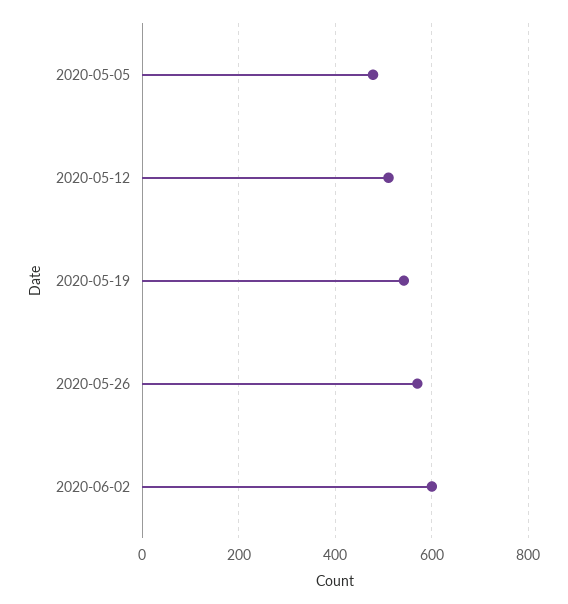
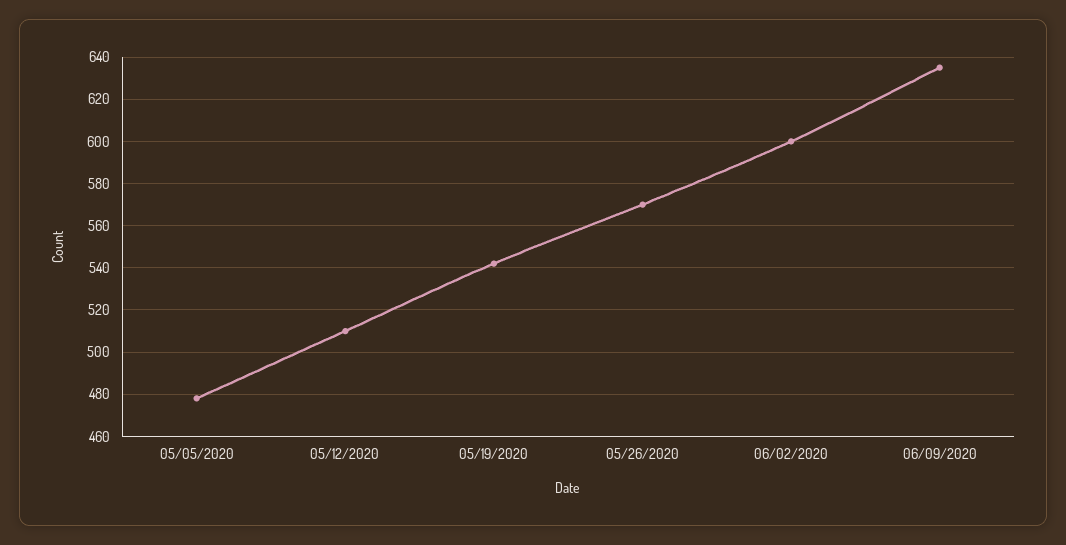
06/09/2020: none -> 635

